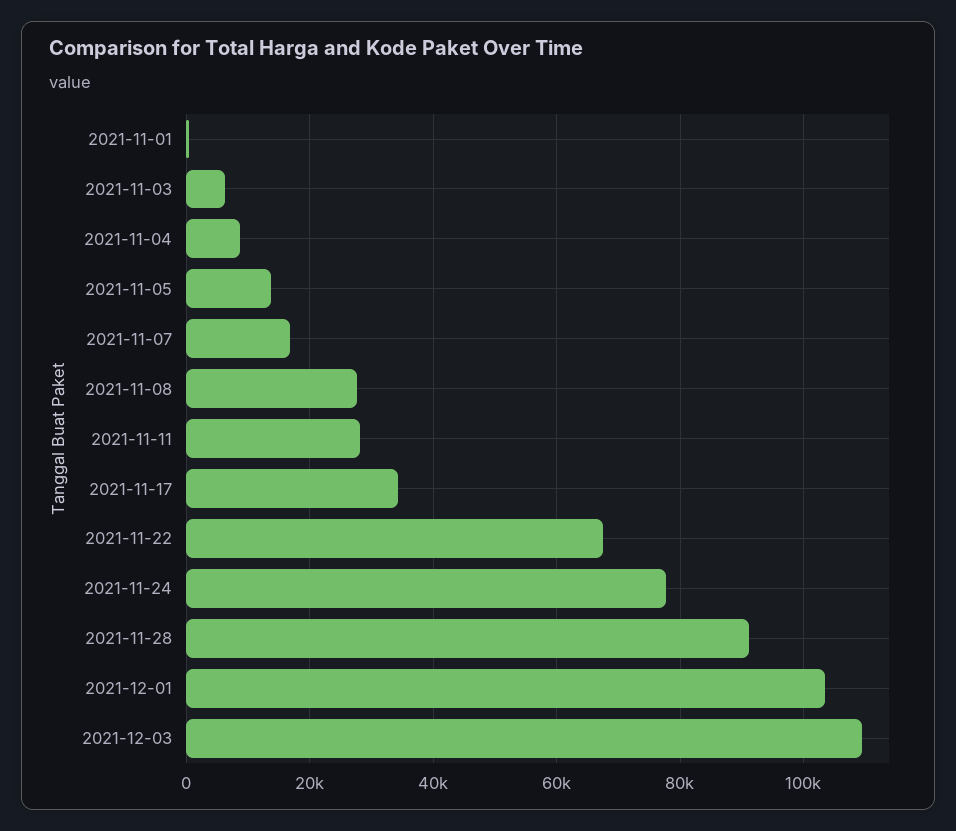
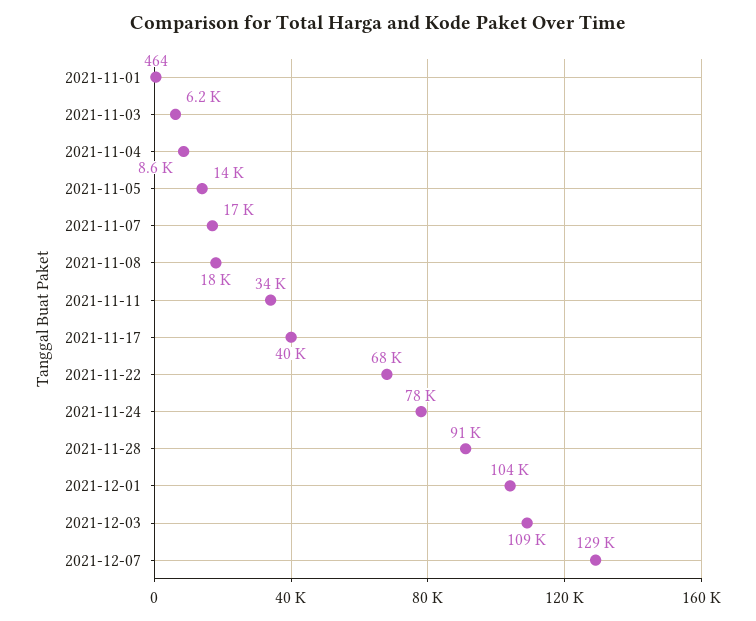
2021-11-08: 28000 -> 18000
2021-11-11: 28000 -> 34000
2021-11-17: 34000 -> 40000
2021-12-07: none -> 129000

